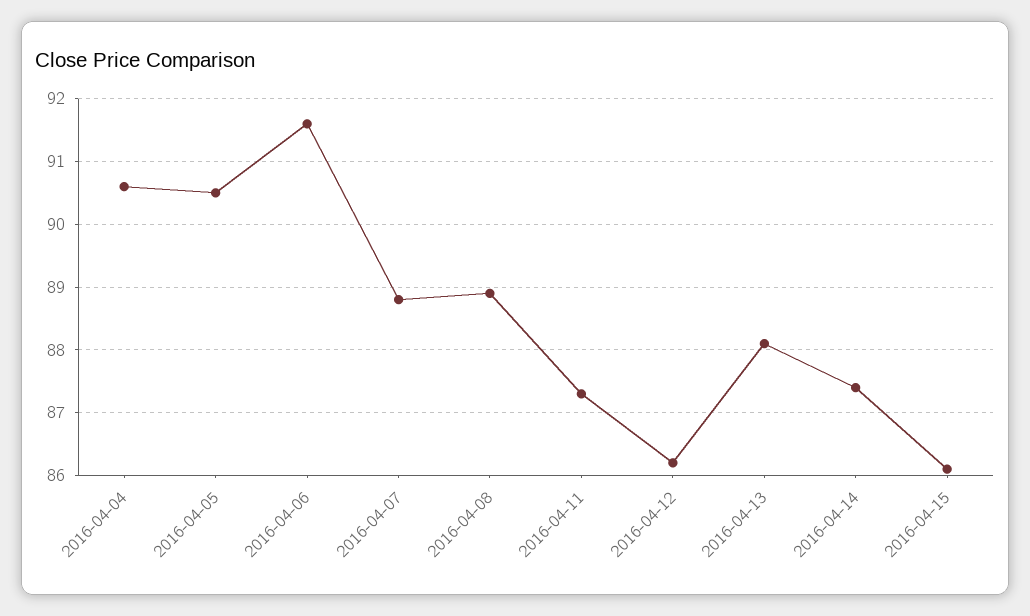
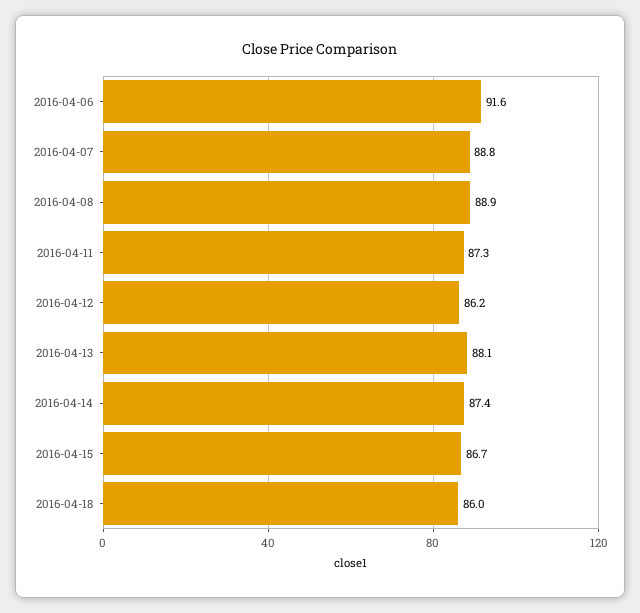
2016-04-04: 90.6 -> none
2016-04-05: 90.5 -> none
2016-04-15: 86.1 -> 86.7
2016-04-18: none -> 86

